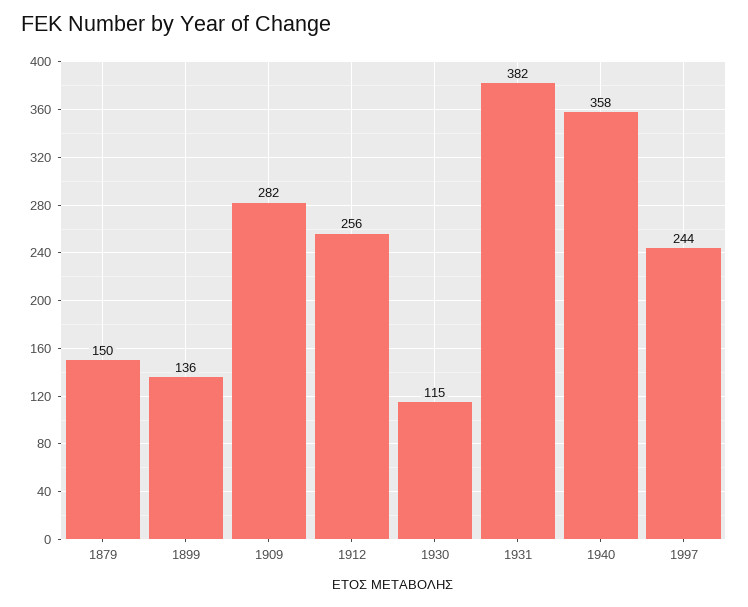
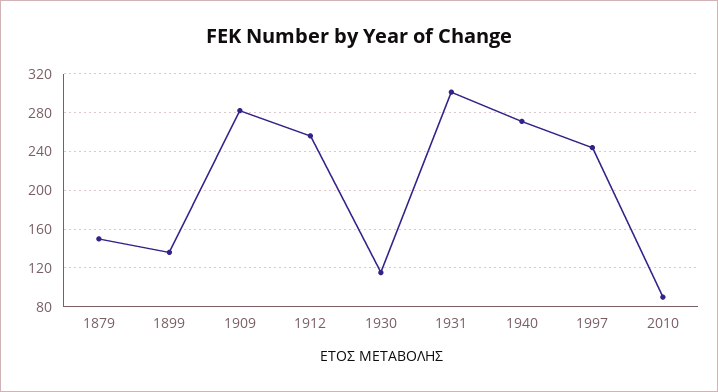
1931: 382 -> 300
1940: 358 -> 270
2010: none -> 90

